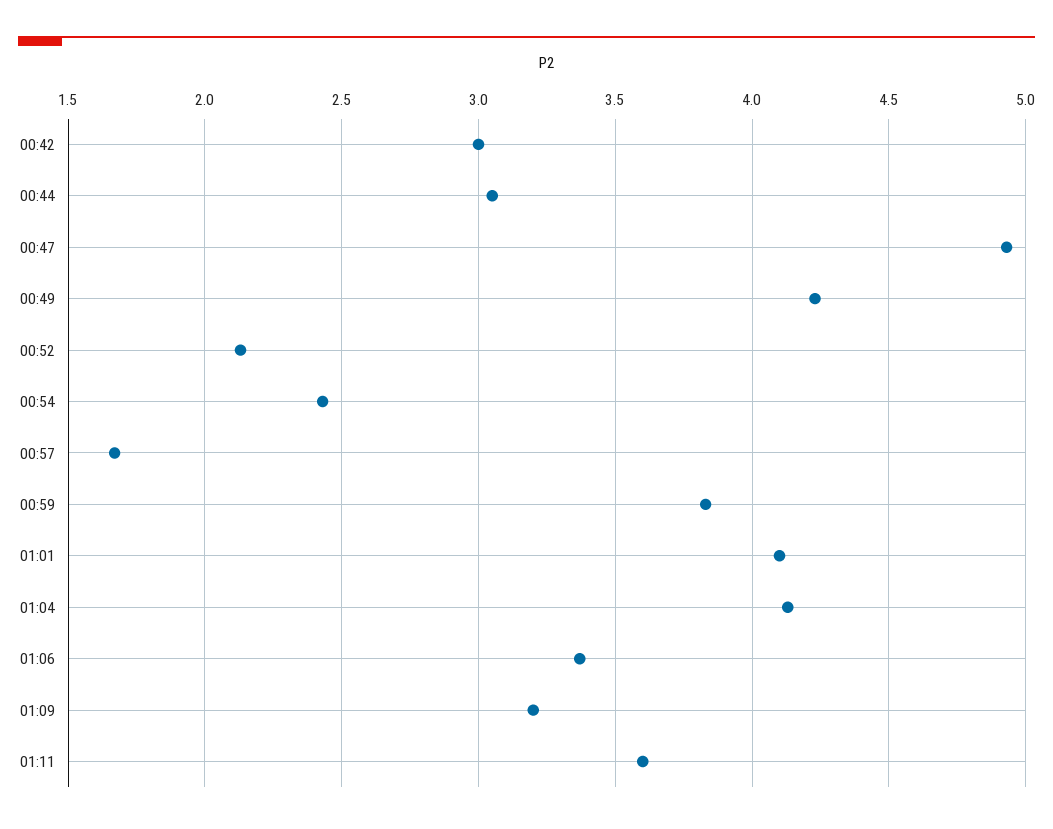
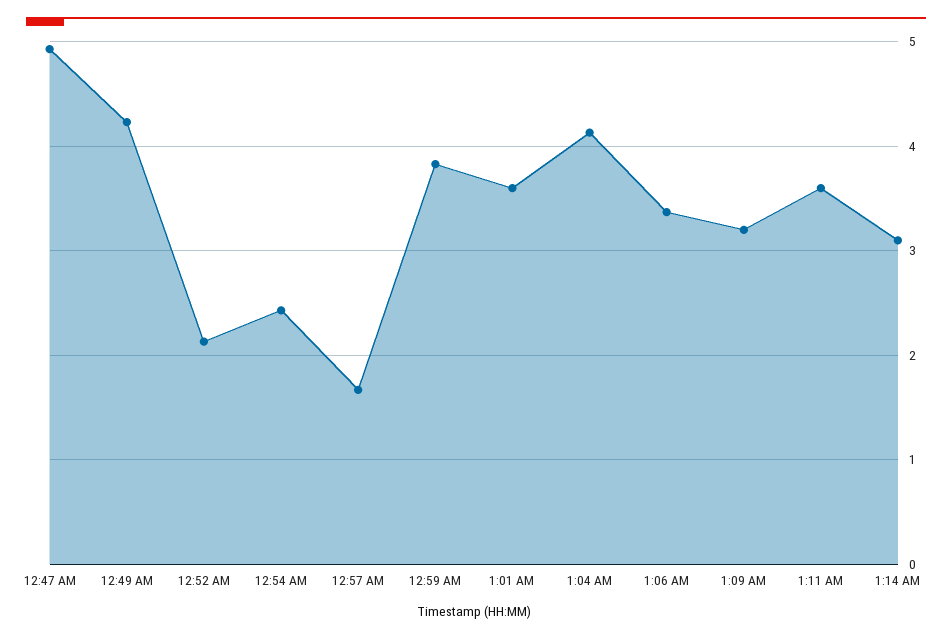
00:42: 3 -> none
00:44: 3.05 -> none
01:01: 4.1 -> 3.6
1:14 AM: none -> 3.1

